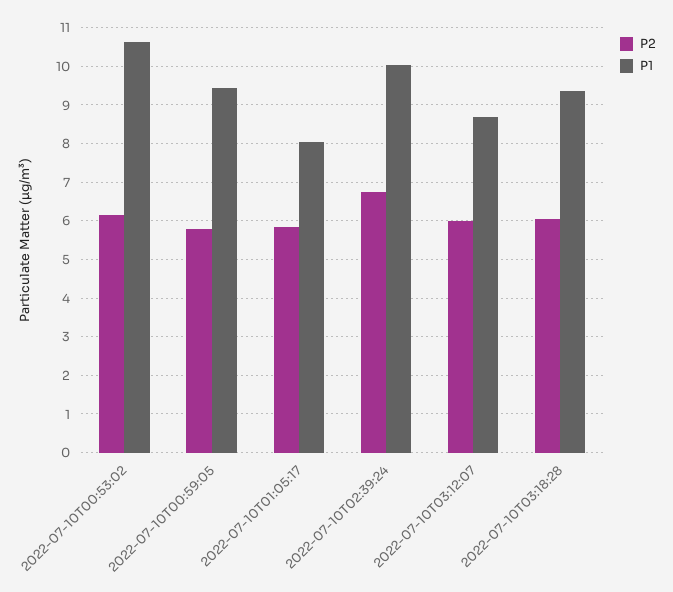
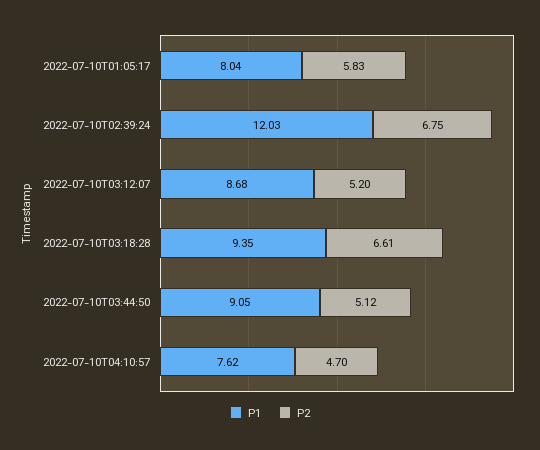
P2, 2022-07-10T00:53:02: 6.2 -> none
P1, 2022-07-10T00:53:02: 10.6 -> none
P2, 2022-07-10T00:59:05: 5.8 -> none
P1, 2022-07-10T00:59:05: 9.4 -> none
P1, 2022-07-10T02:39:24: 10 -> 12.03
P2, 2022-07-10T03:12:07: 6 -> 5.2
P2, 2022-07-10T03:18:28: 6 -> 6.61
P1, 2022-07-10T03:44:50: none -> 9.05
P2, 2022-07-10T03:44:50: none -> 5.12
P1, 2022-07-10T04:10:57: none -> 7.62
P2, 2022-07-10T04:10:57: none -> 4.7

